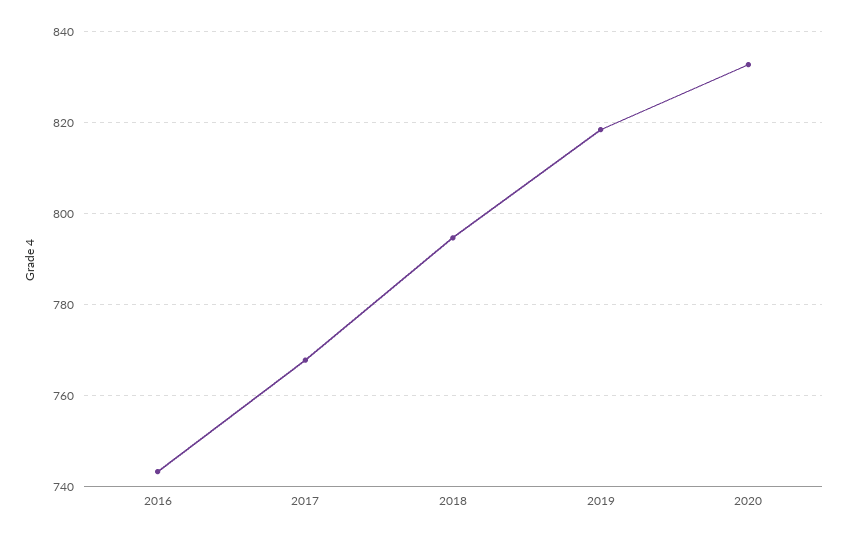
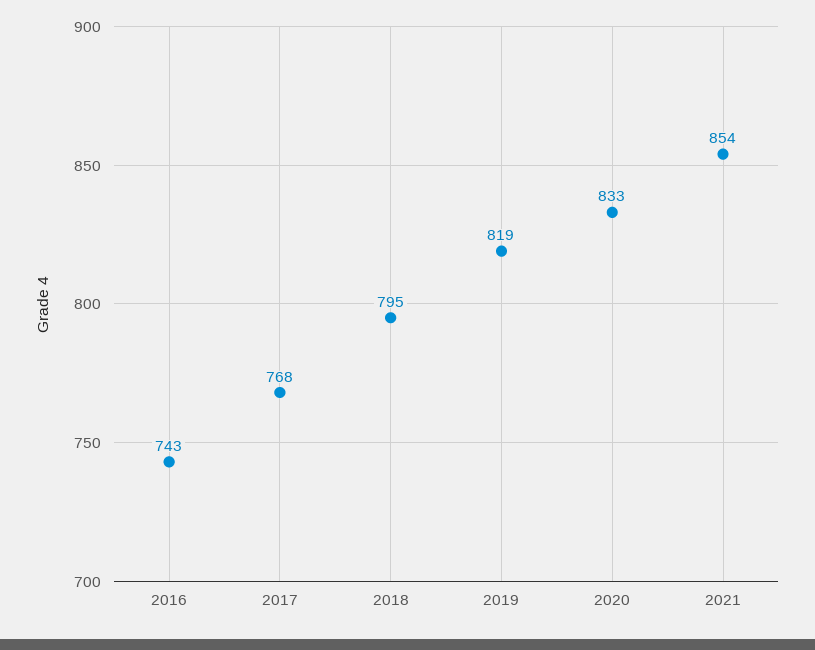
2021: none -> 854

